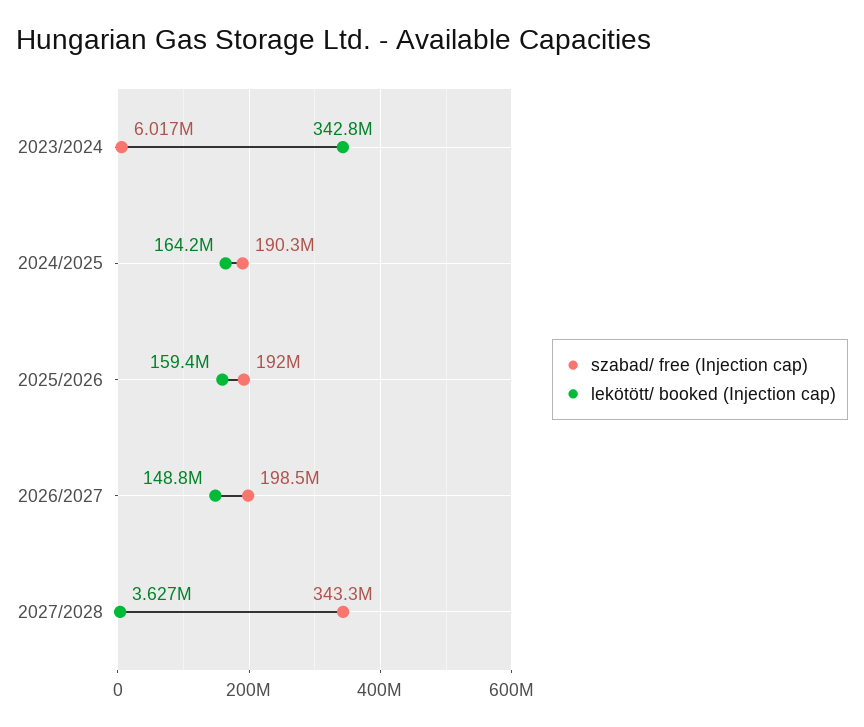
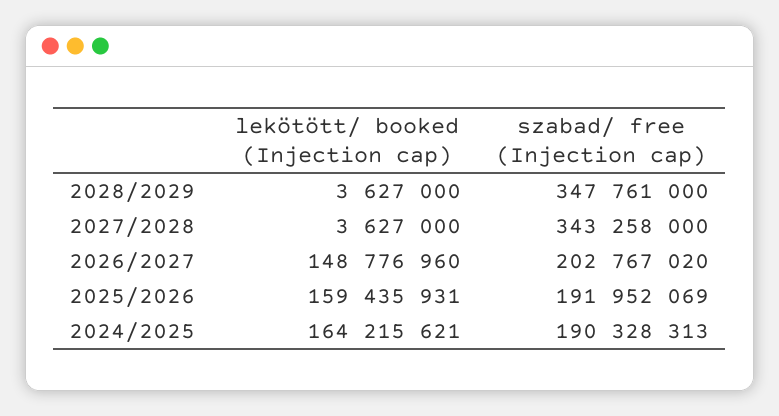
szabad/ free (Injection cap), 2023/2024: 6017000 -> none
lekötött/ booked (Injection cap), 2023/2024: 342800000 -> none
szabad/ free (Injection cap), 2026/2027: 198500000 -> 202767020
lekötött/ booked (Injection cap), 2028/2029: none -> 3627000
szabad/ free (Injection cap), 2028/2029: none -> 347761000

